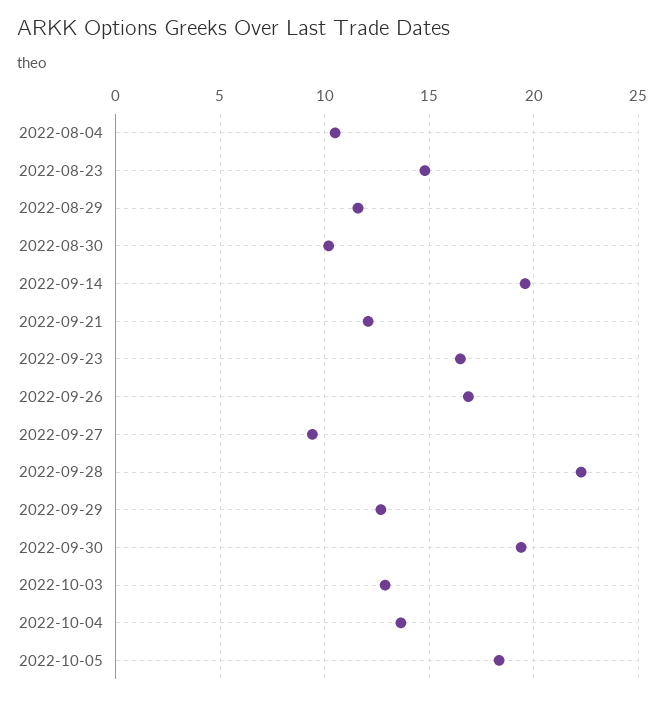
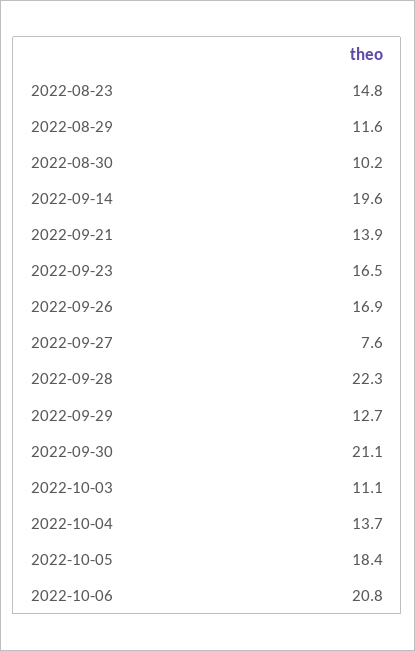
2022-08-04: 10.5 -> none
2022-09-21: 12 -> 13.9
2022-09-27: 9.5 -> 7.6
2022-09-30: 19.5 -> 21.1
2022-10-03: 13 -> 11.1
2022-10-06: none -> 20.8

